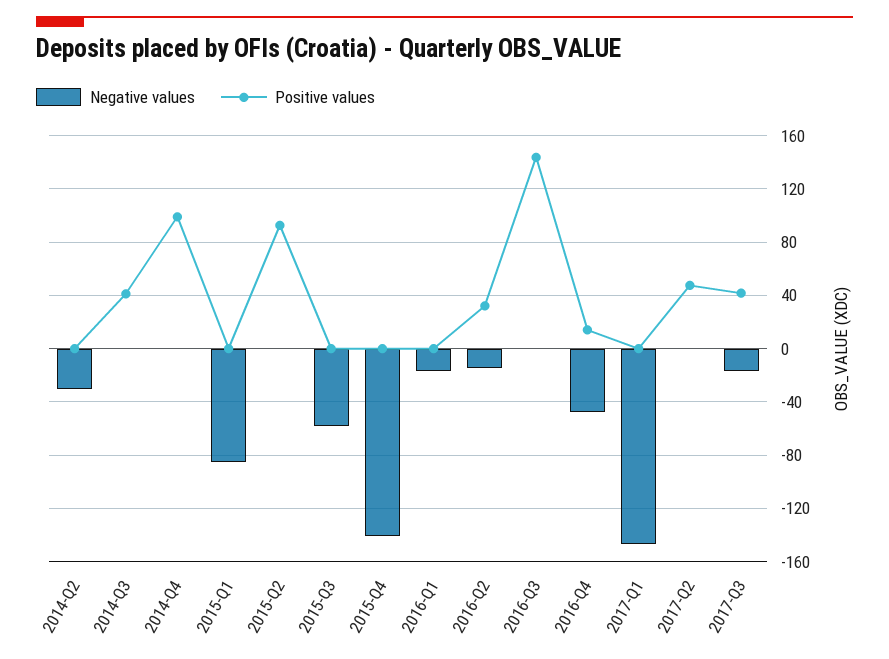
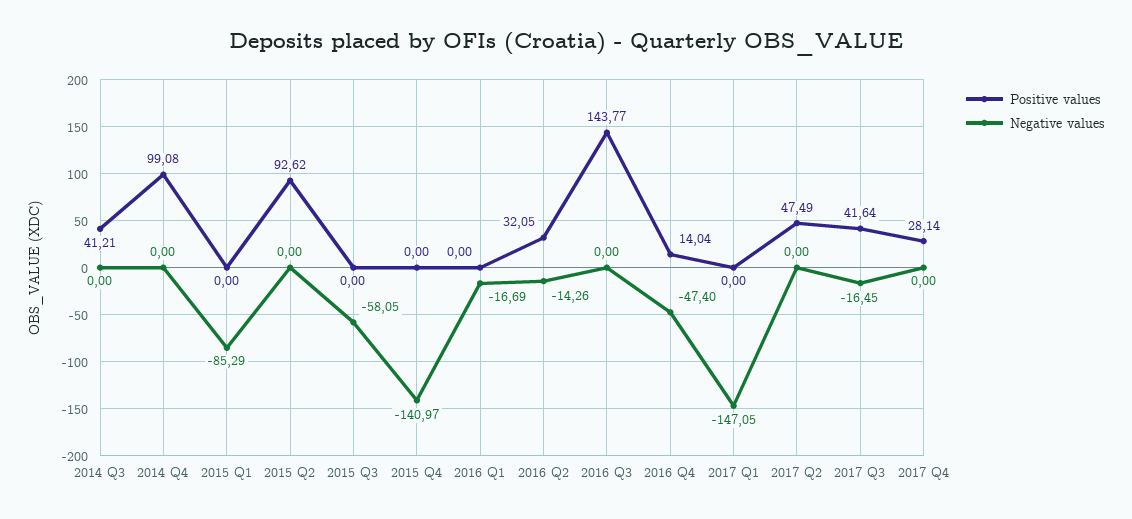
Negative values, 2014-Q2: -30 -> none
Positive values, 2014-Q2: 0 -> none
Positive values, 2017 Q4: none -> 28.14
Negative values, 2017 Q4: none -> 0

